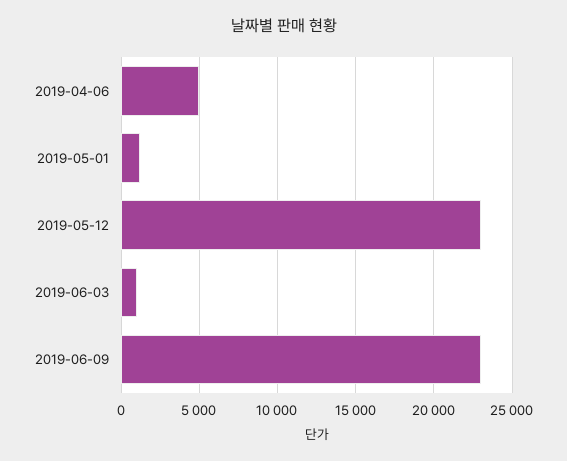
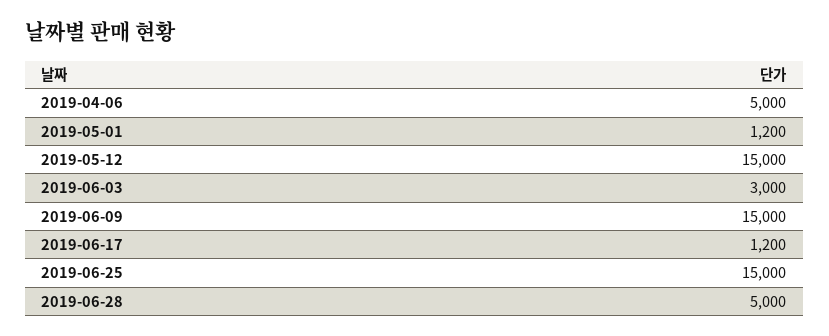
2019-05-12: 23000 -> 15000
2019-06-03: 1000 -> 3000
2019-06-09: 23000 -> 15000
2019-06-17: none -> 1200
2019-06-25: none -> 15000
2019-06-28: none -> 5000

